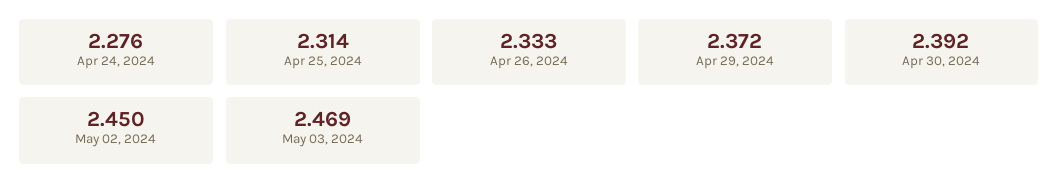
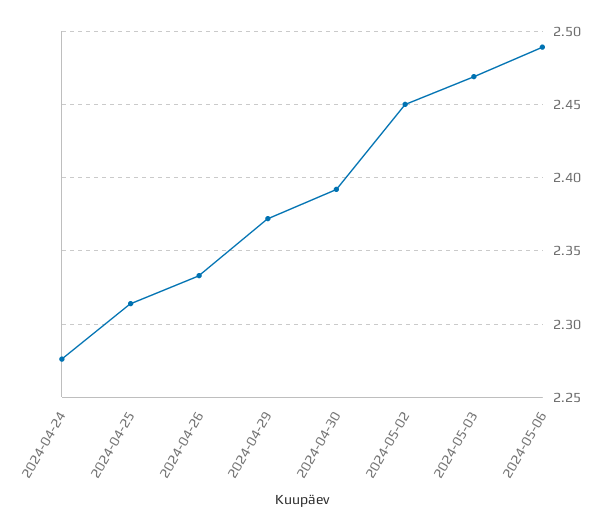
2024-05-06: none -> 2.49

